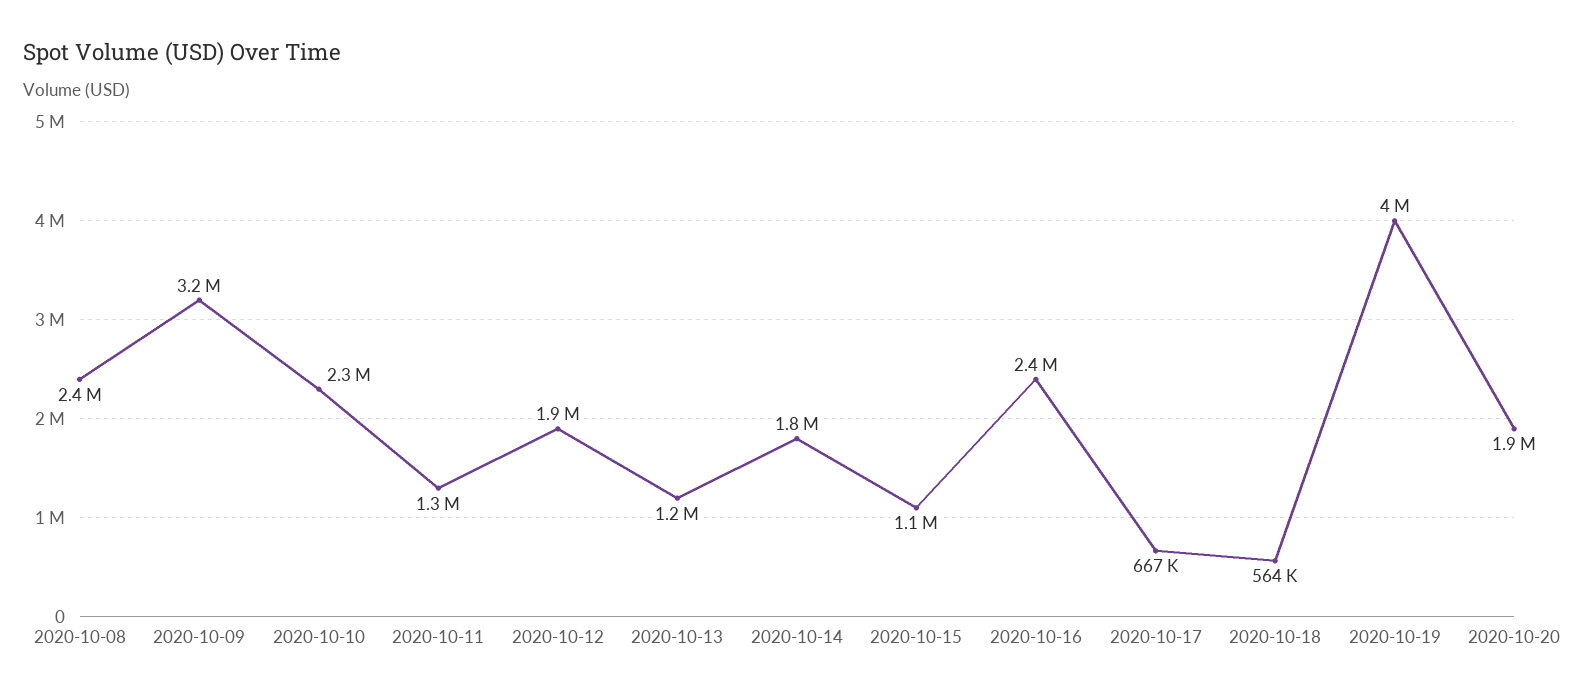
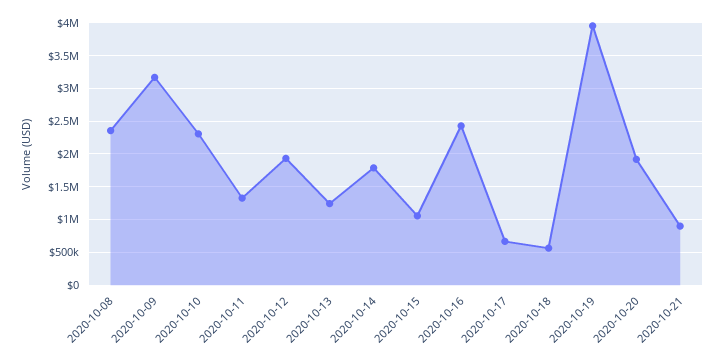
2020-10-21: none -> 900000

